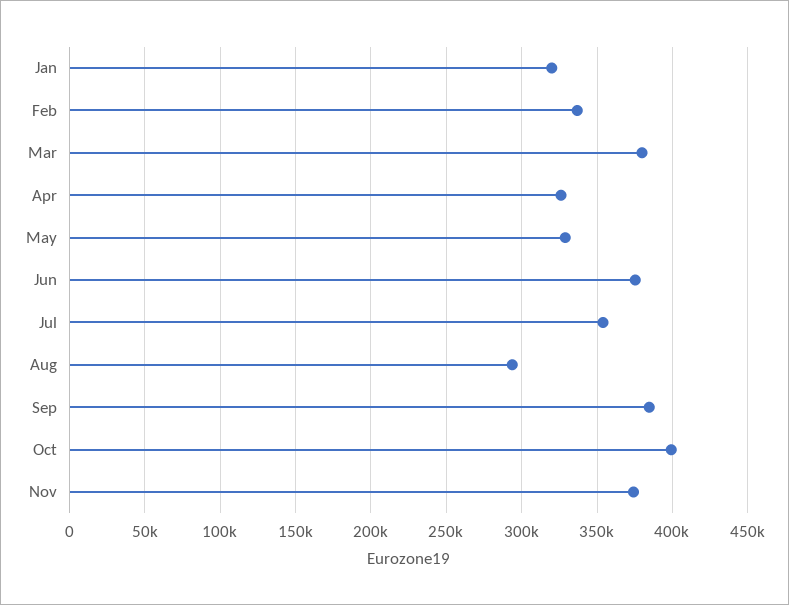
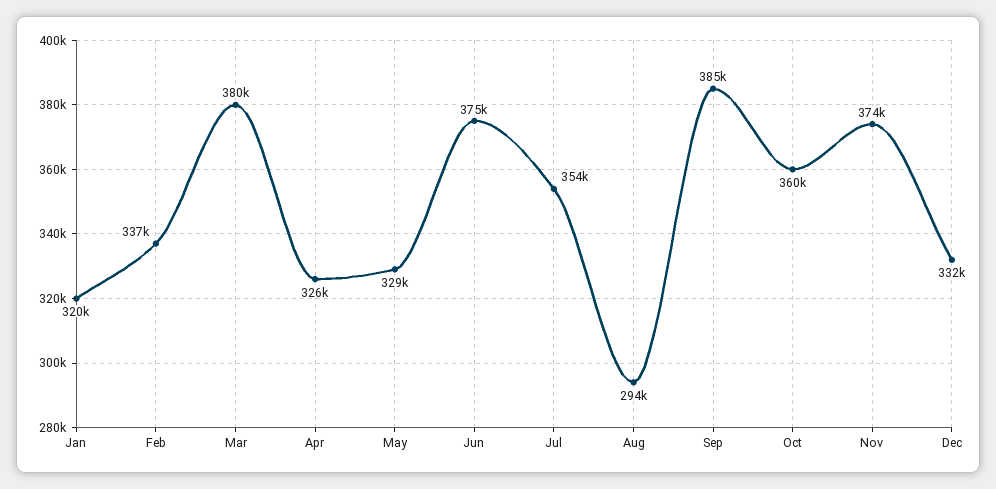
Oct: 400000 -> 360000
Dec: none -> 332000

